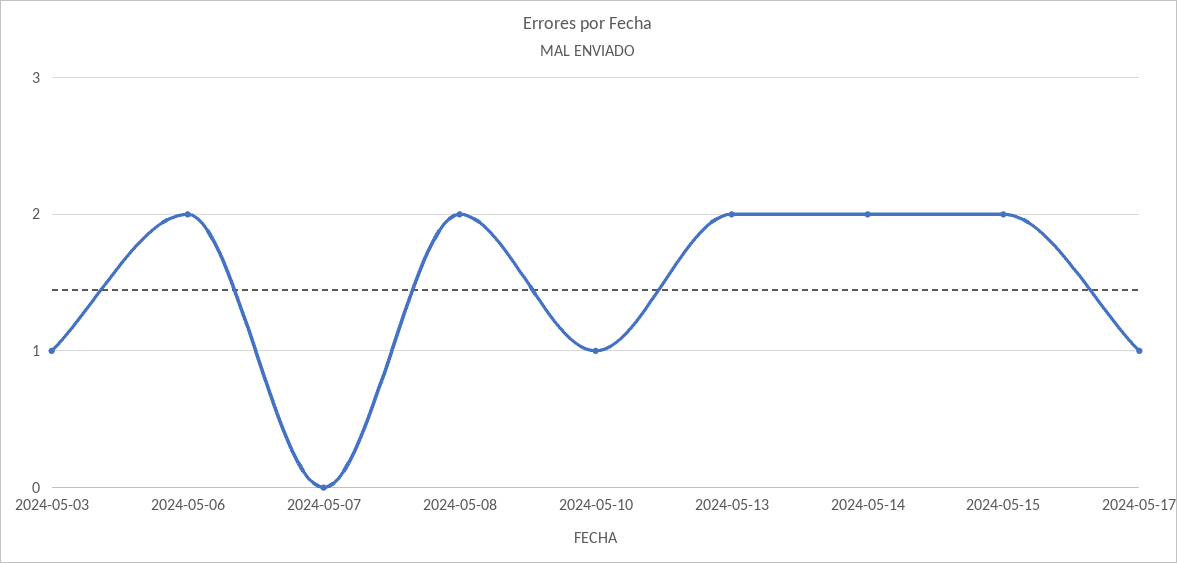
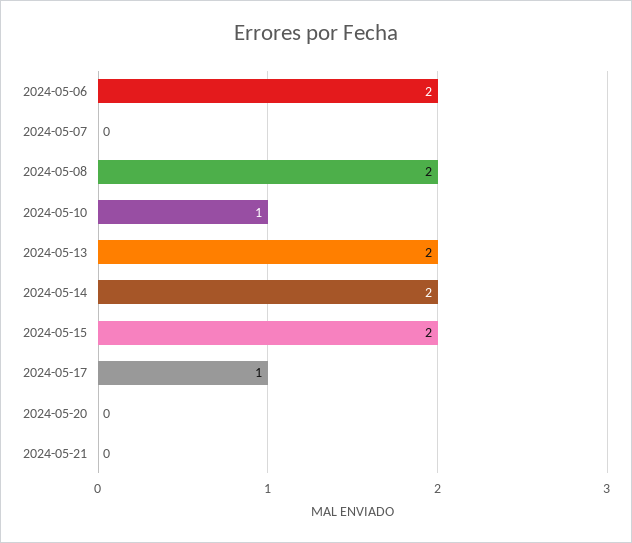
2024-05-03: 1 -> none
2024-05-20: none -> 0
2024-05-21: none -> 0

